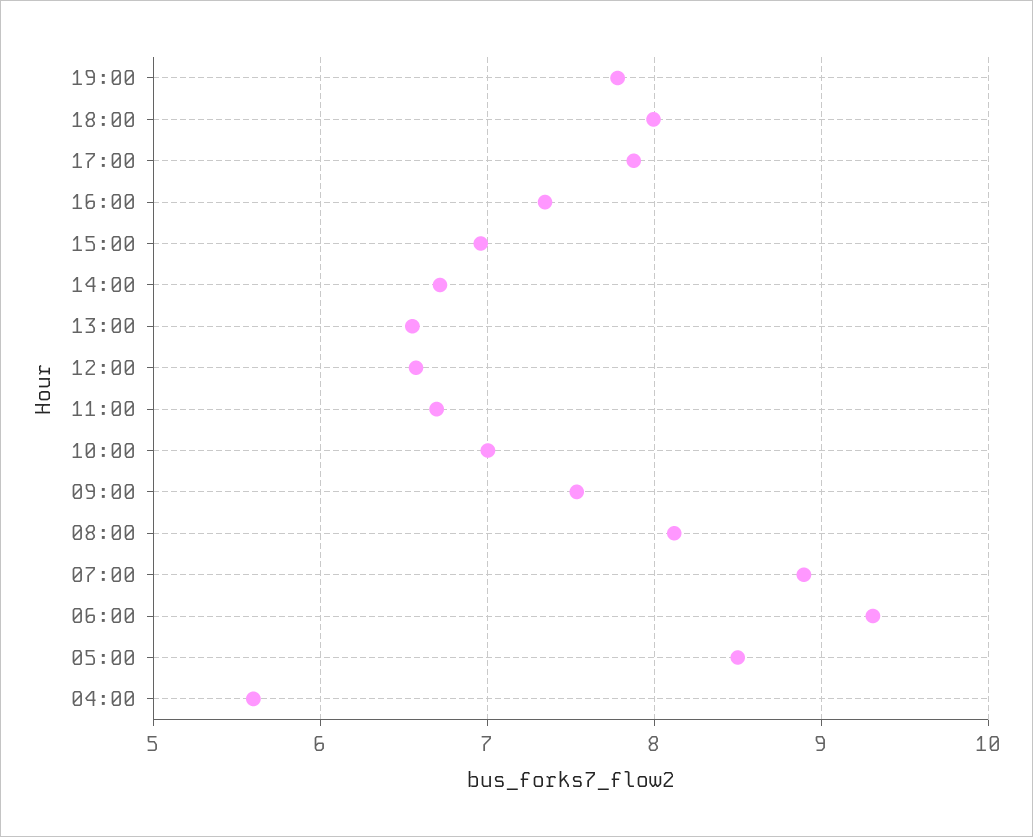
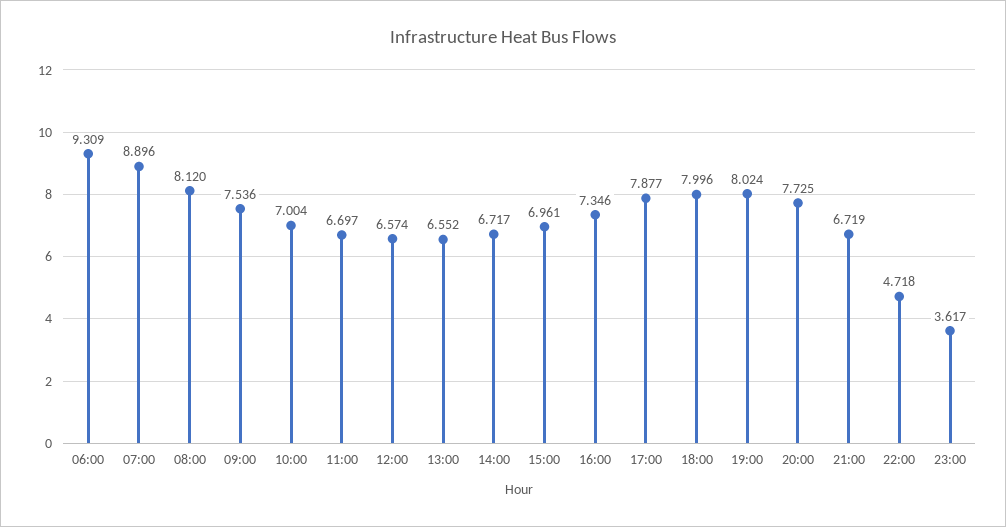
19:00: 7.8 -> 8.024
05:00: 8.5 -> none
04:00: 5.6 -> none
20:00: none -> 7.725
21:00: none -> 6.719
22:00: none -> 4.718
23:00: none -> 3.617

